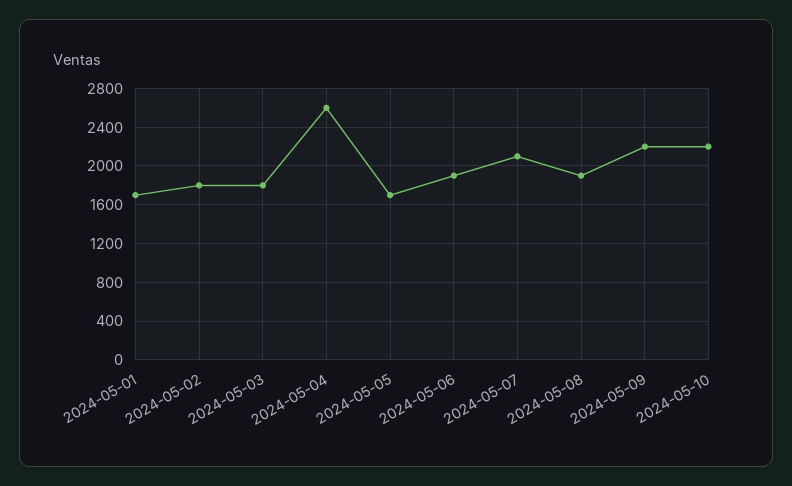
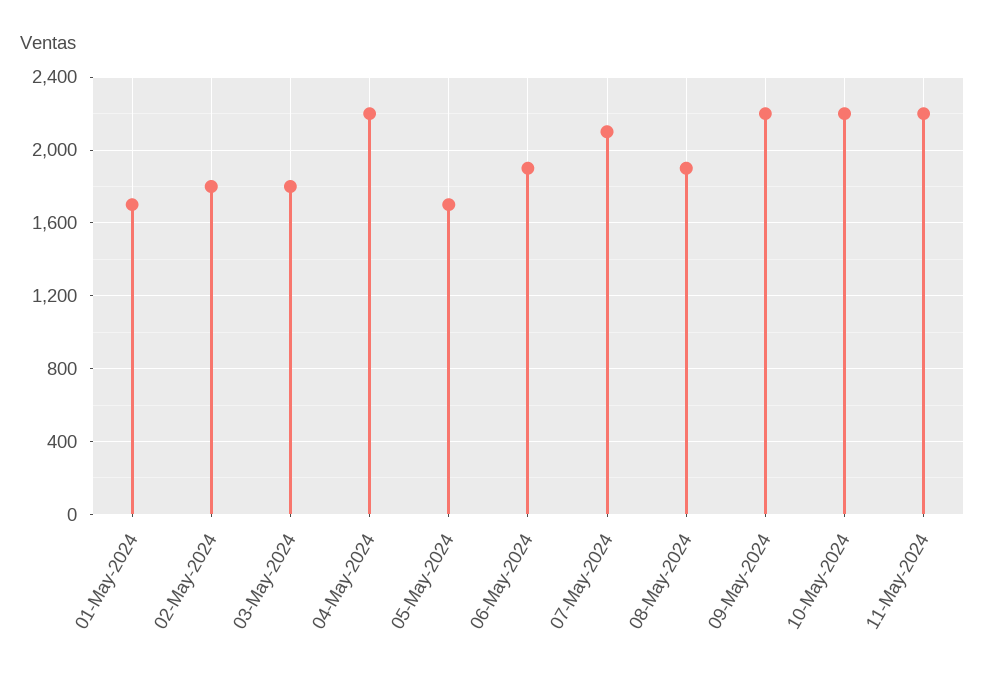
2024-05-04: 2600 -> 2200
11-May-2024: none -> 2200

